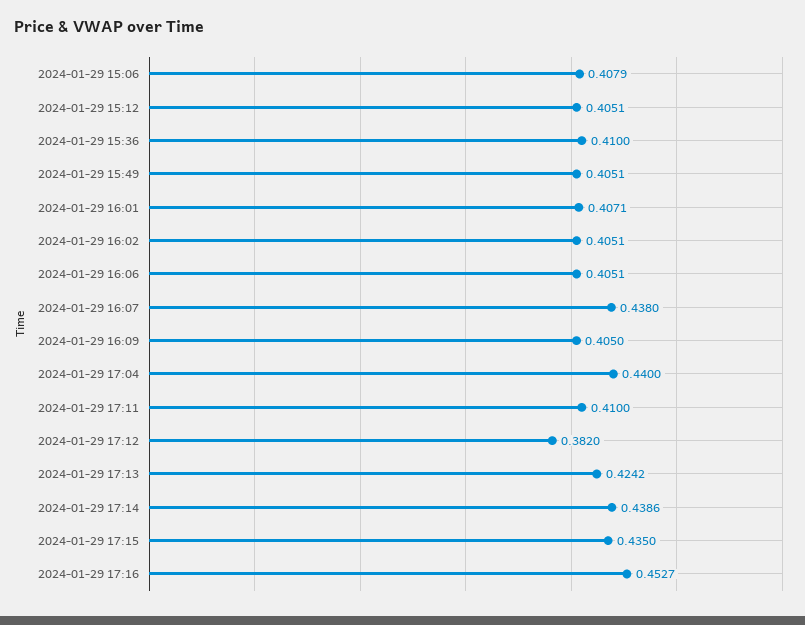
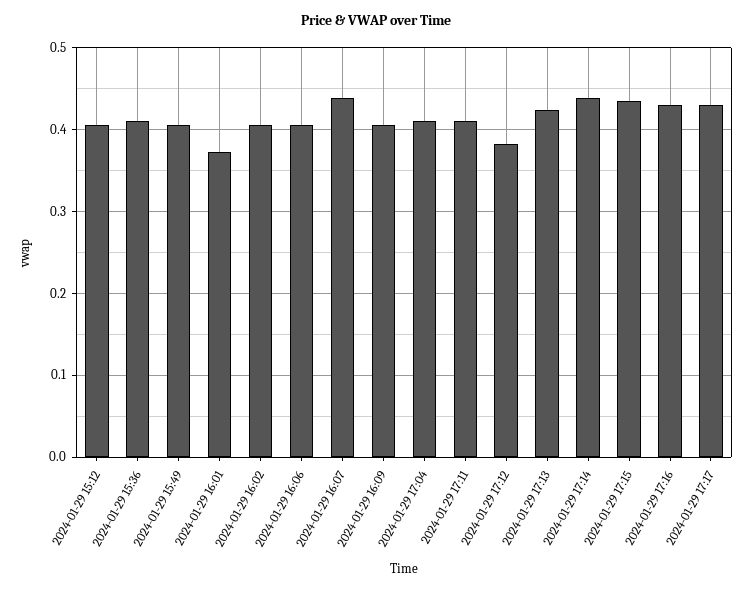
2024-01-29 15:06: 0.4079 -> none
2024-01-29 16:01: 0.4071 -> 0.37
2024-01-29 17:04: 0.44 -> 0.41
2024-01-29 17:16: 0.4527 -> 0.43
2024-01-29 17:17: none -> 0.43

